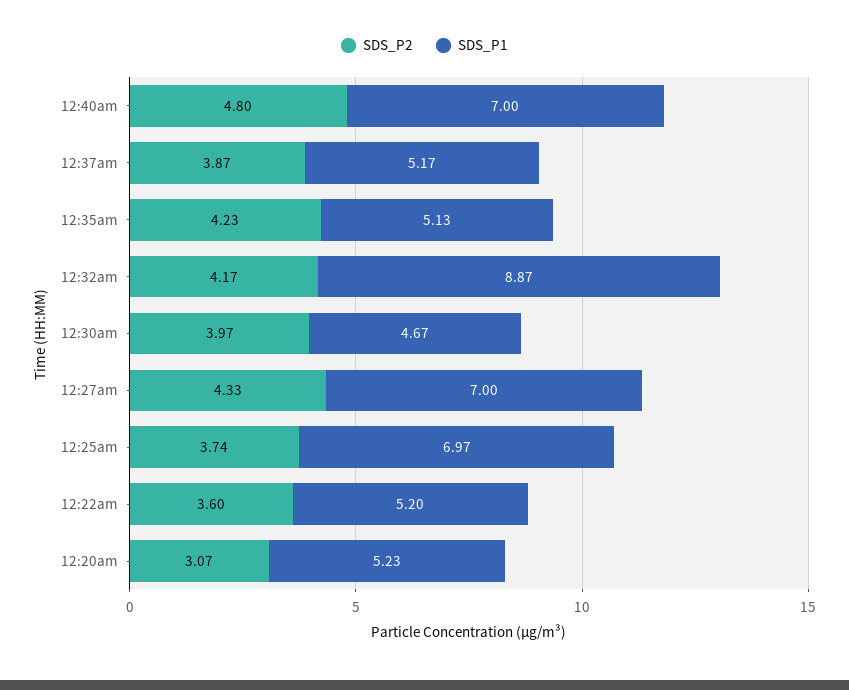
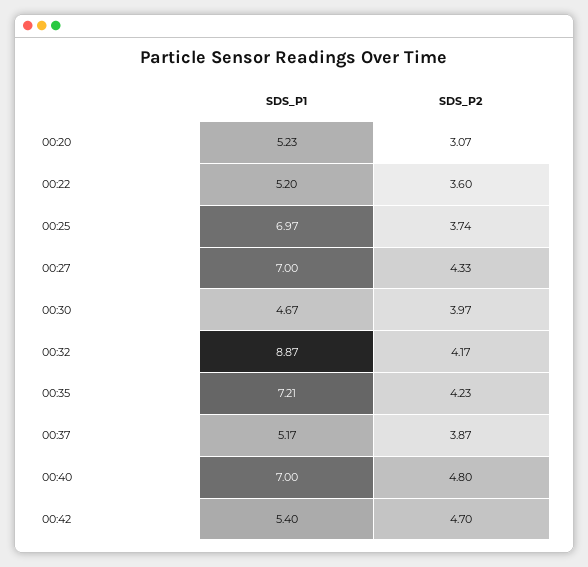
SDS_P1, 12:35am: 5.13 -> 7.21
SDS_P1, 00:42: none -> 5.4
SDS_P2, 00:42: none -> 4.7

